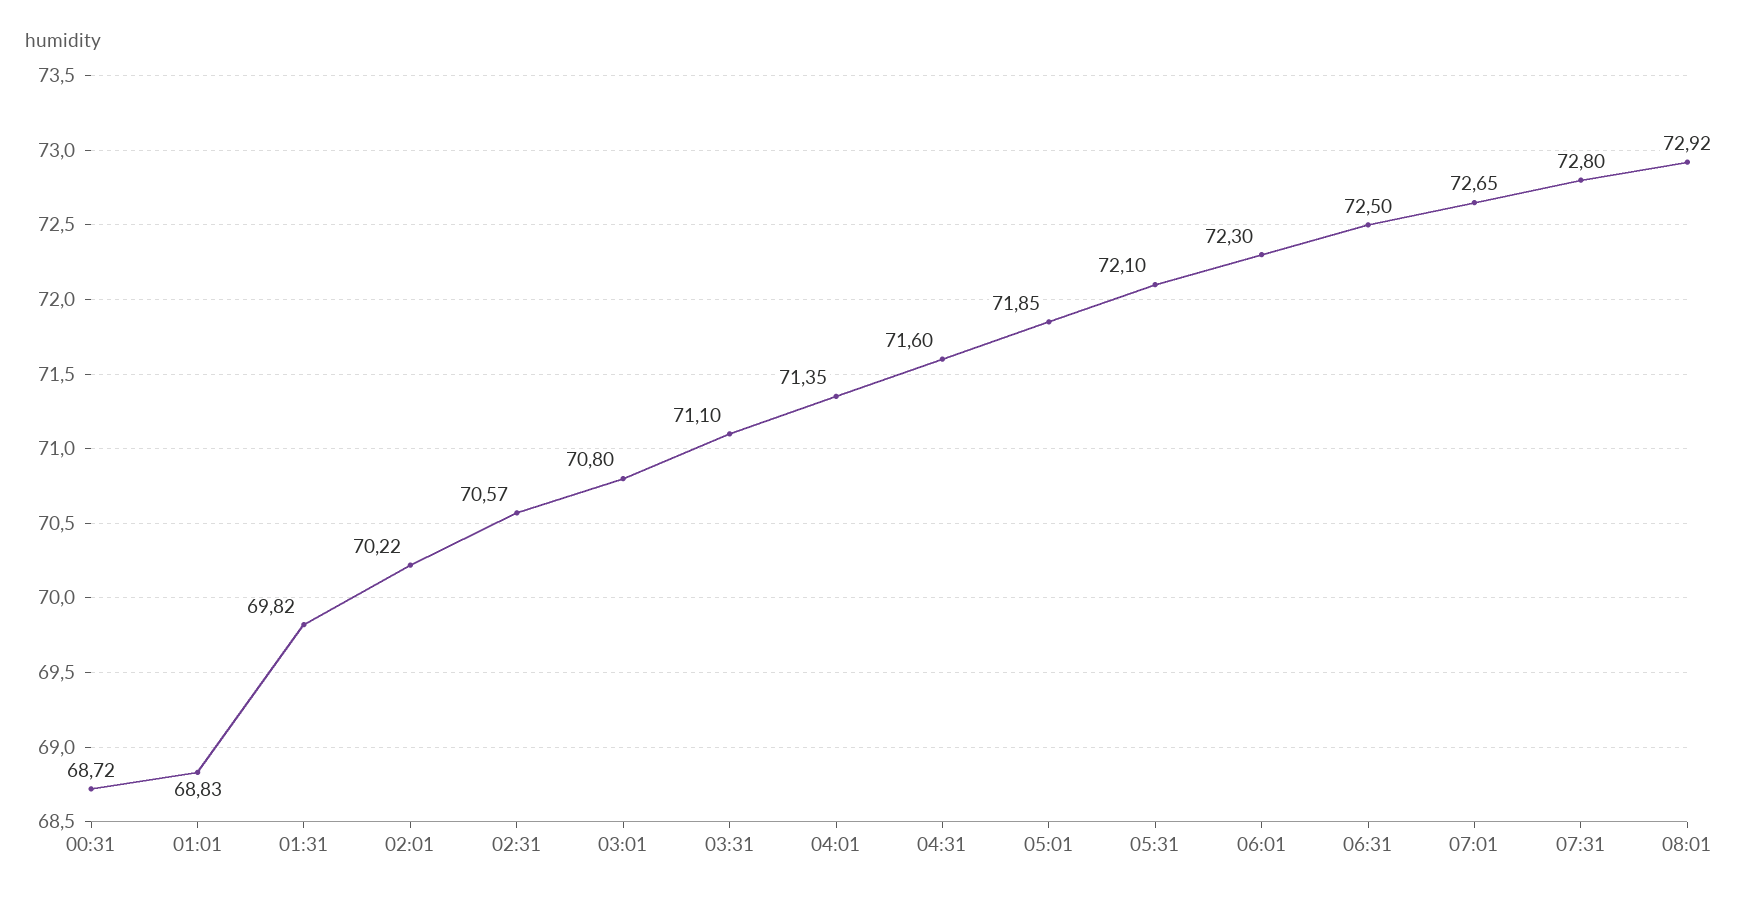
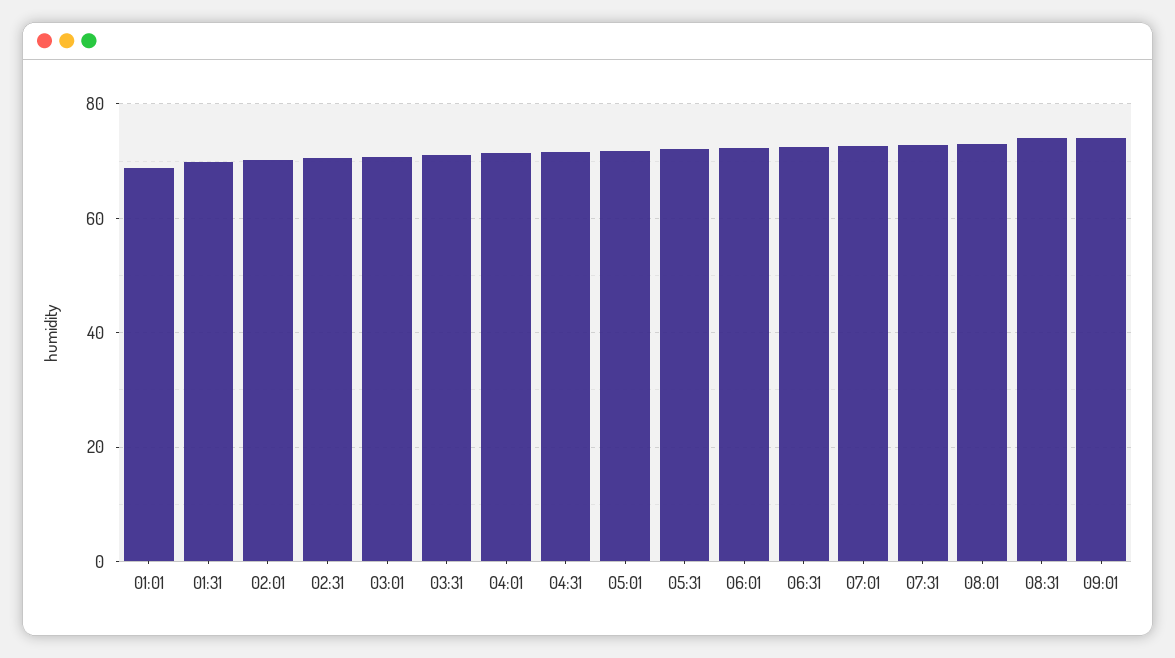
00:31: 68.72 -> none
08:31: none -> 74
09:01: none -> 74

